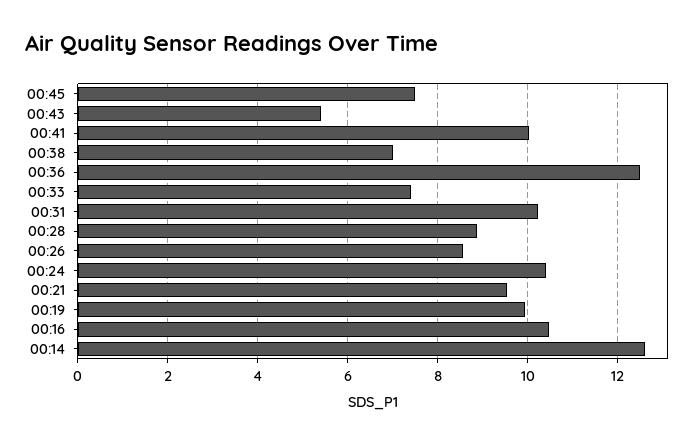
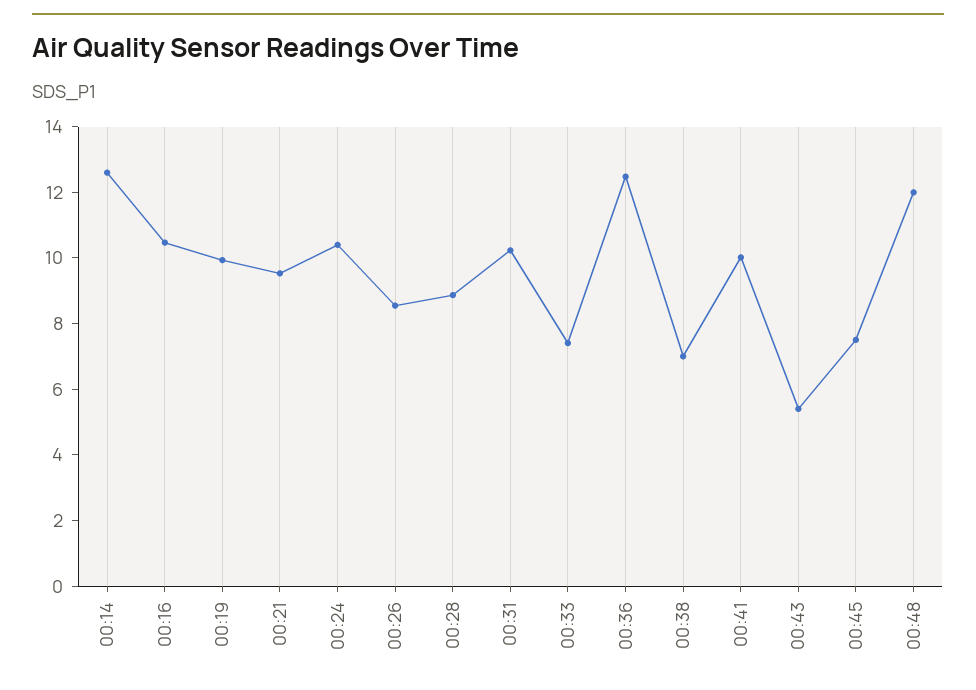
00:48: none -> 12

